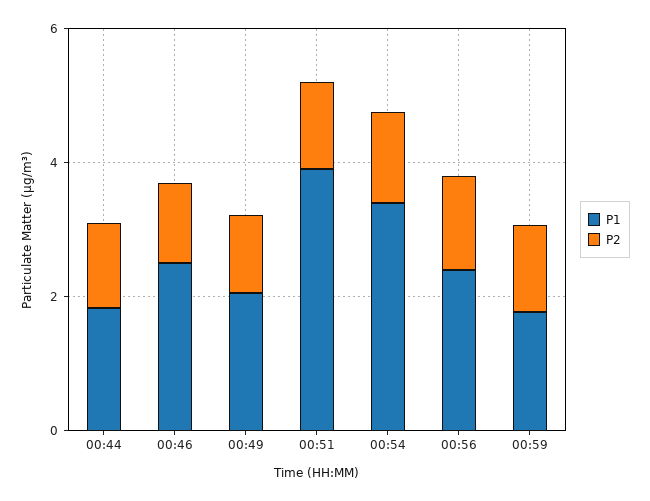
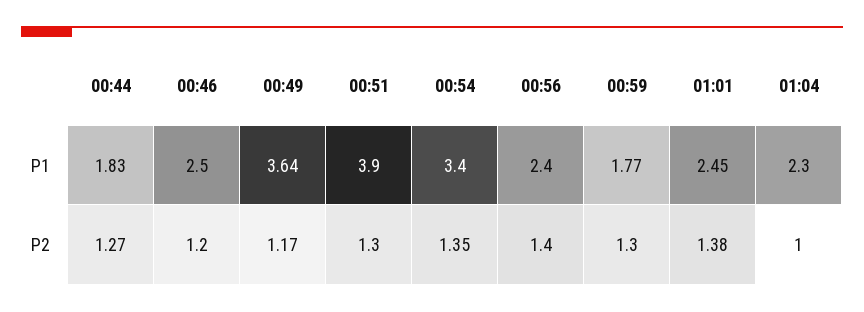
P1, 00:49: 2 -> 3.64
P1, 01:01: none -> 2.45
P1, 01:04: none -> 2.3
P2, 01:01: none -> 1.38
P2, 01:04: none -> 1

